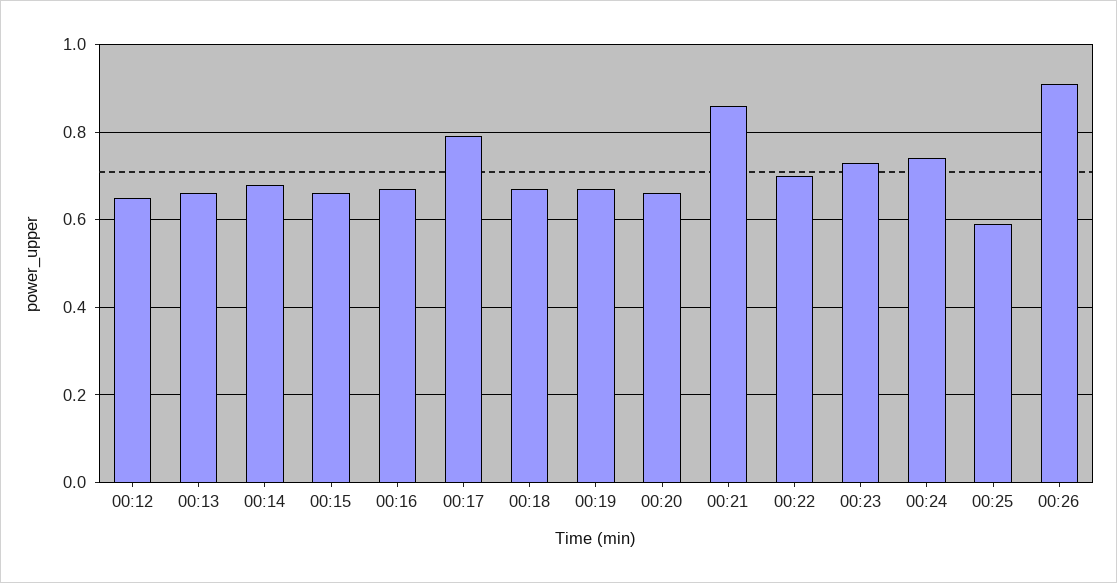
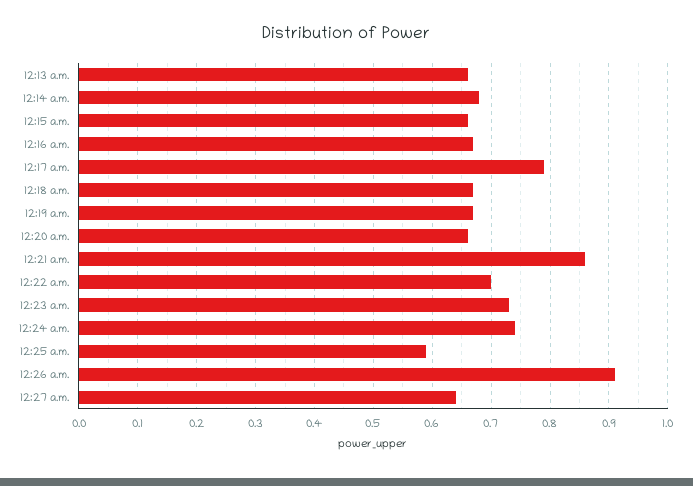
00:12: 0.65 -> none
12:27 a.m.: none -> 0.65

